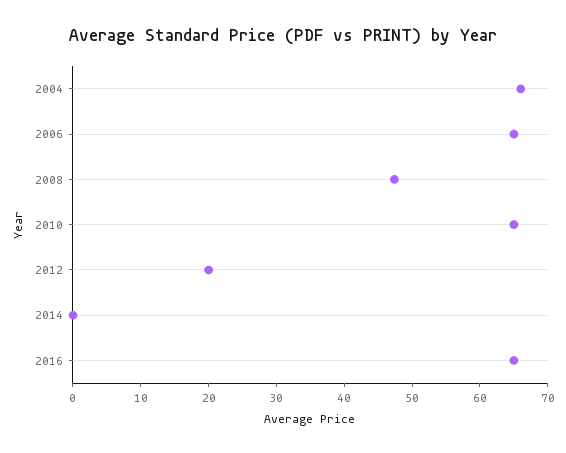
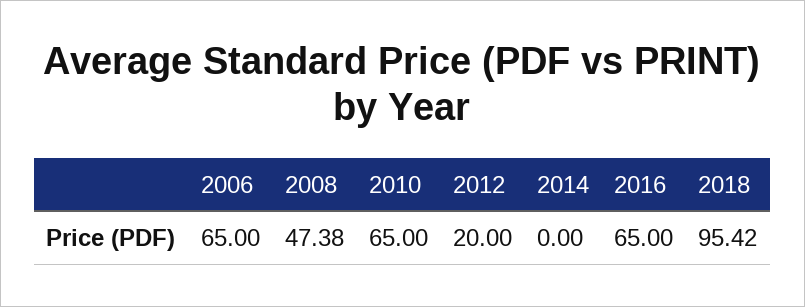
2004: 66 -> none
2018: none -> 95.42

